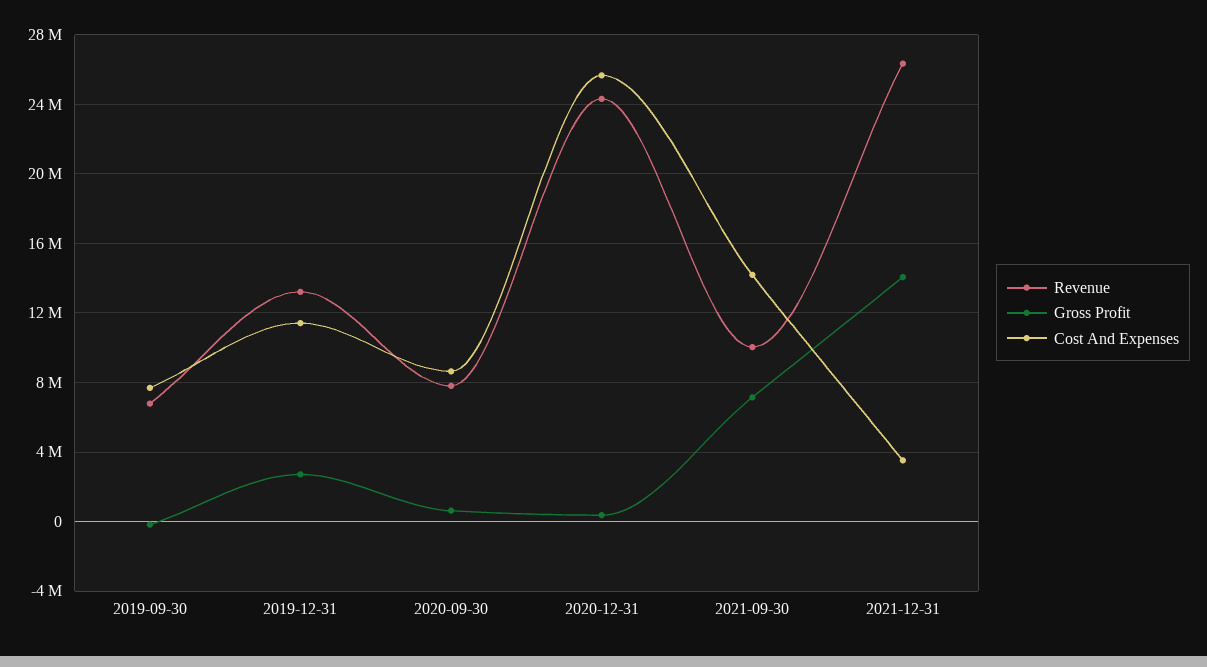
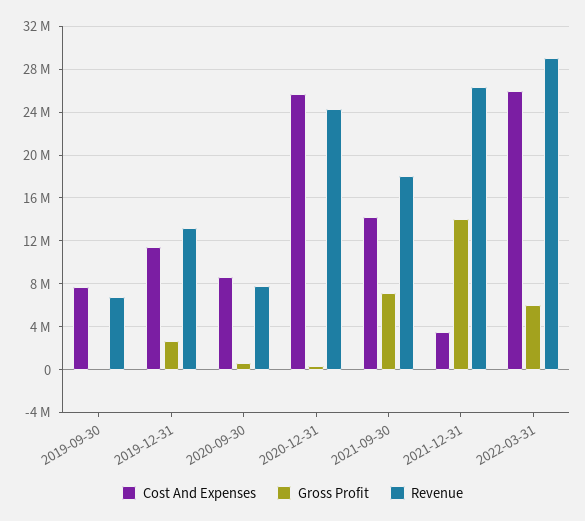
Revenue, 2021-09-30: 10000000 -> 18000000
Cost And Expenses, 2022-03-31: none -> 26000000
Gross Profit, 2022-03-31: none -> 6000000
Revenue, 2022-03-31: none -> 29000000

